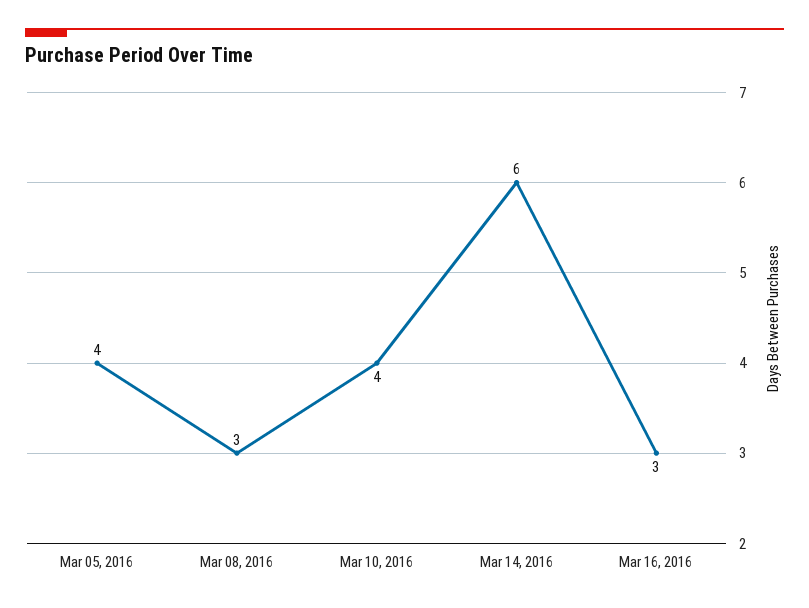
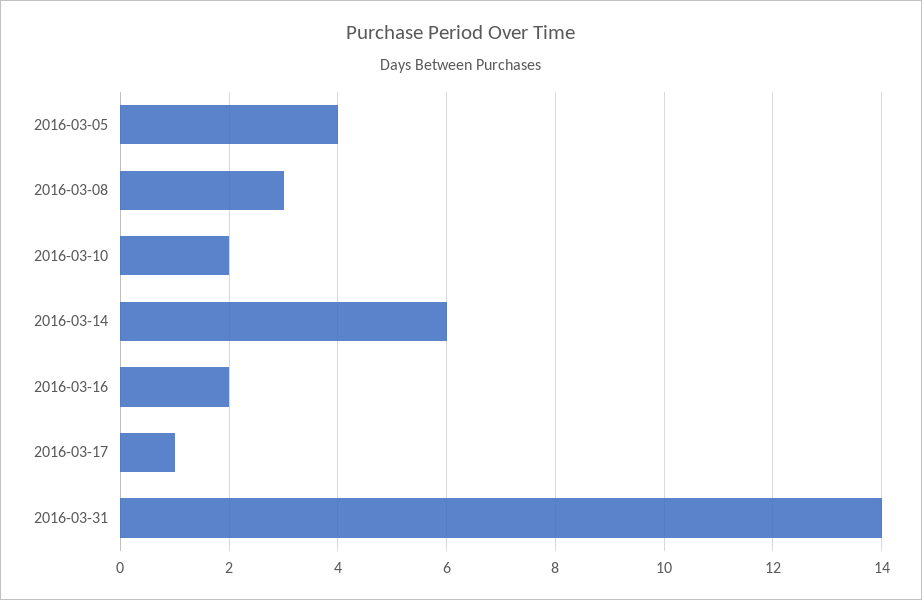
Mar 10, 2016: 4 -> 2
Mar 16, 2016: 3 -> 2
2016-03-17: none -> 1
2016-03-31: none -> 14

